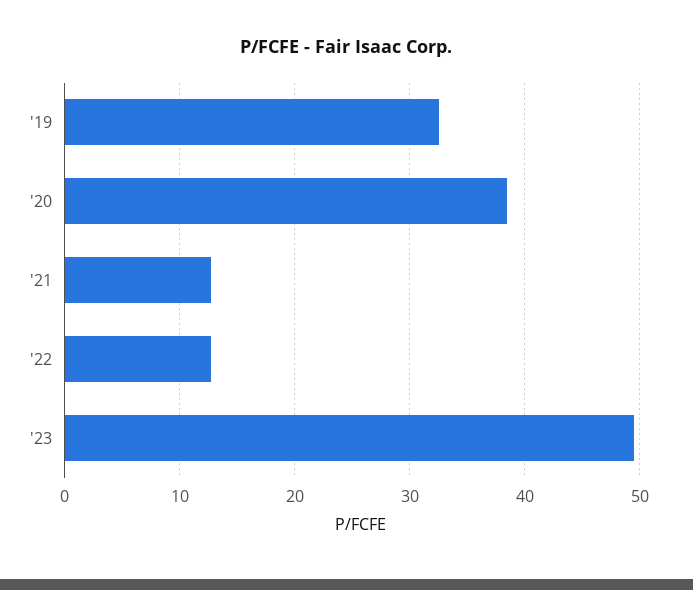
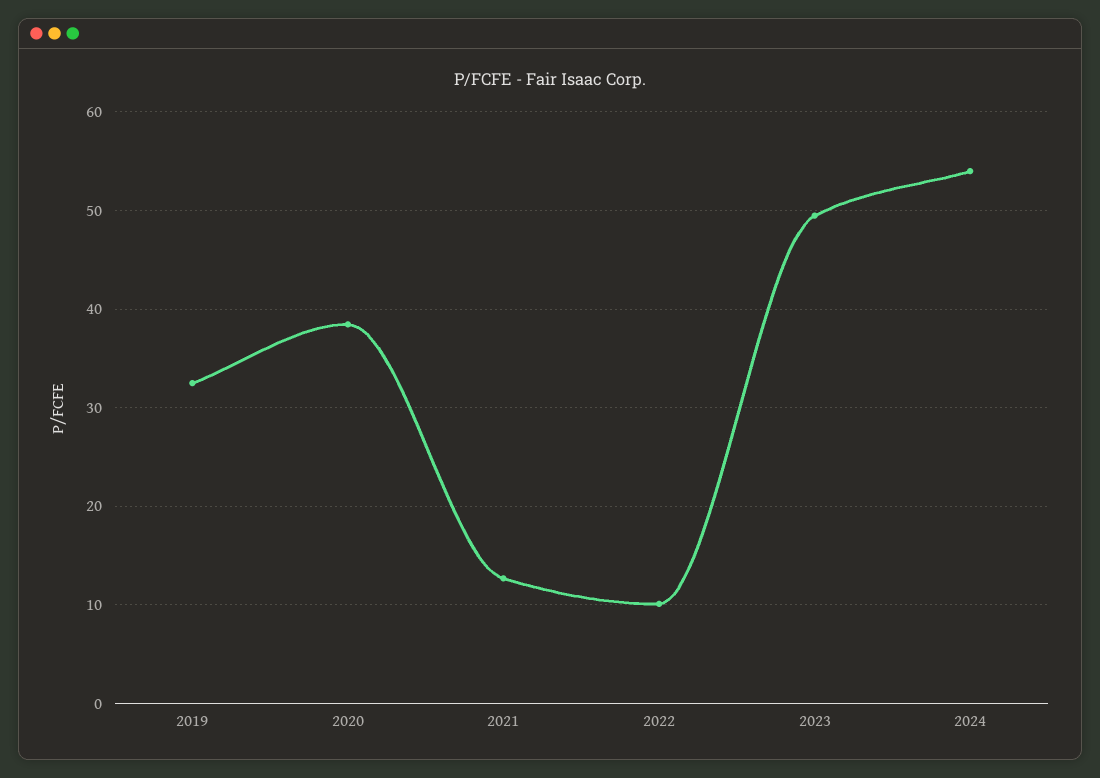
'22: 13 -> 10
2024: none -> 54

